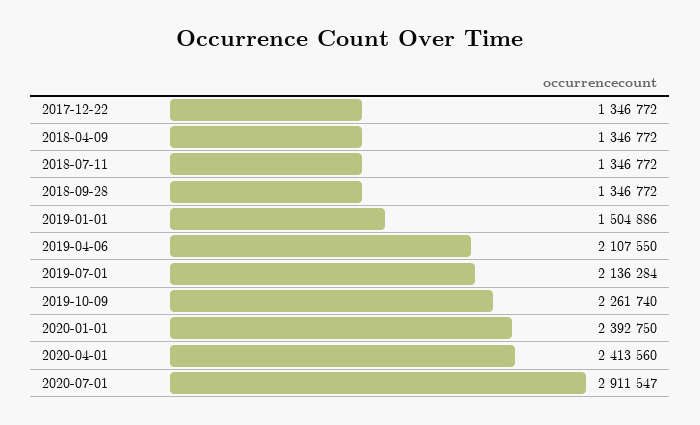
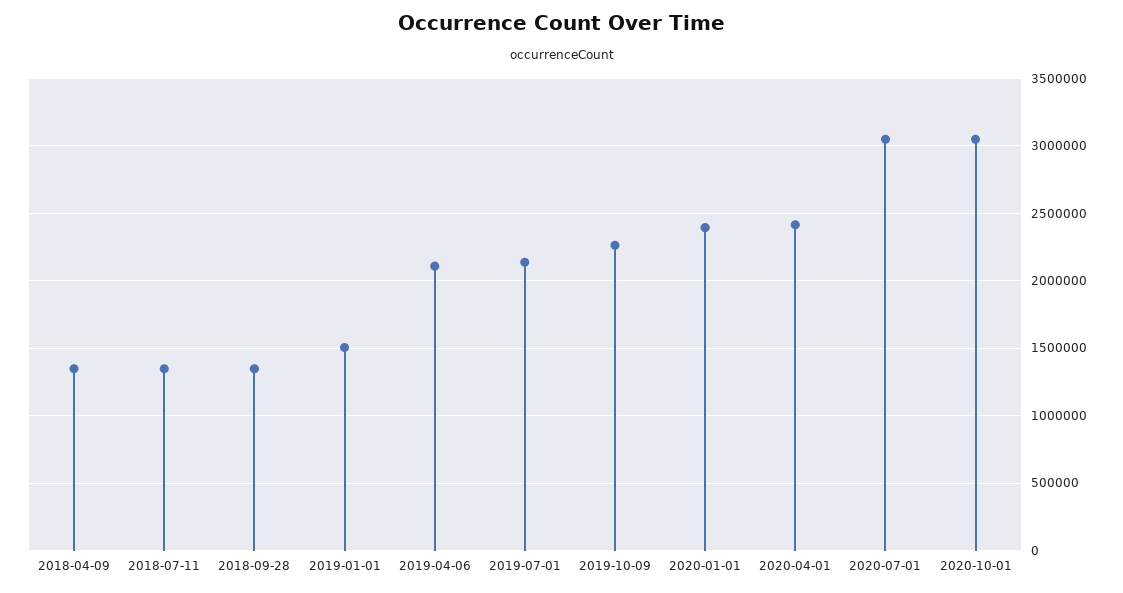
2017-12-22: 1346772 -> none
2020-07-01: 2911547 -> 3050000
2020-10-01: none -> 3050000

